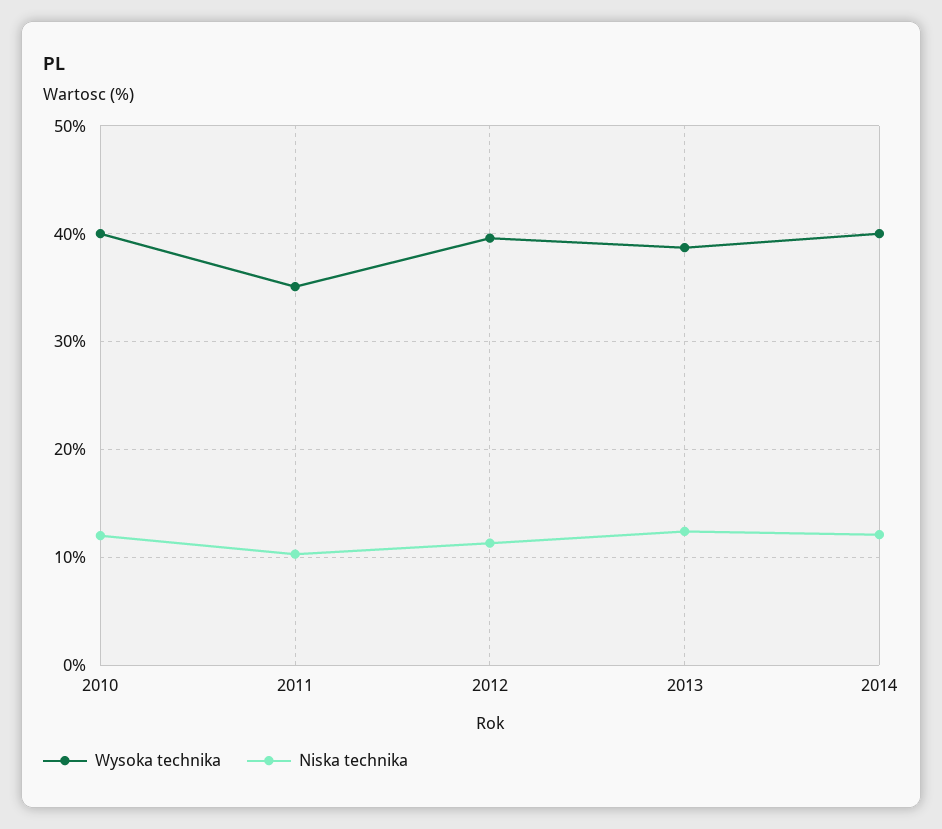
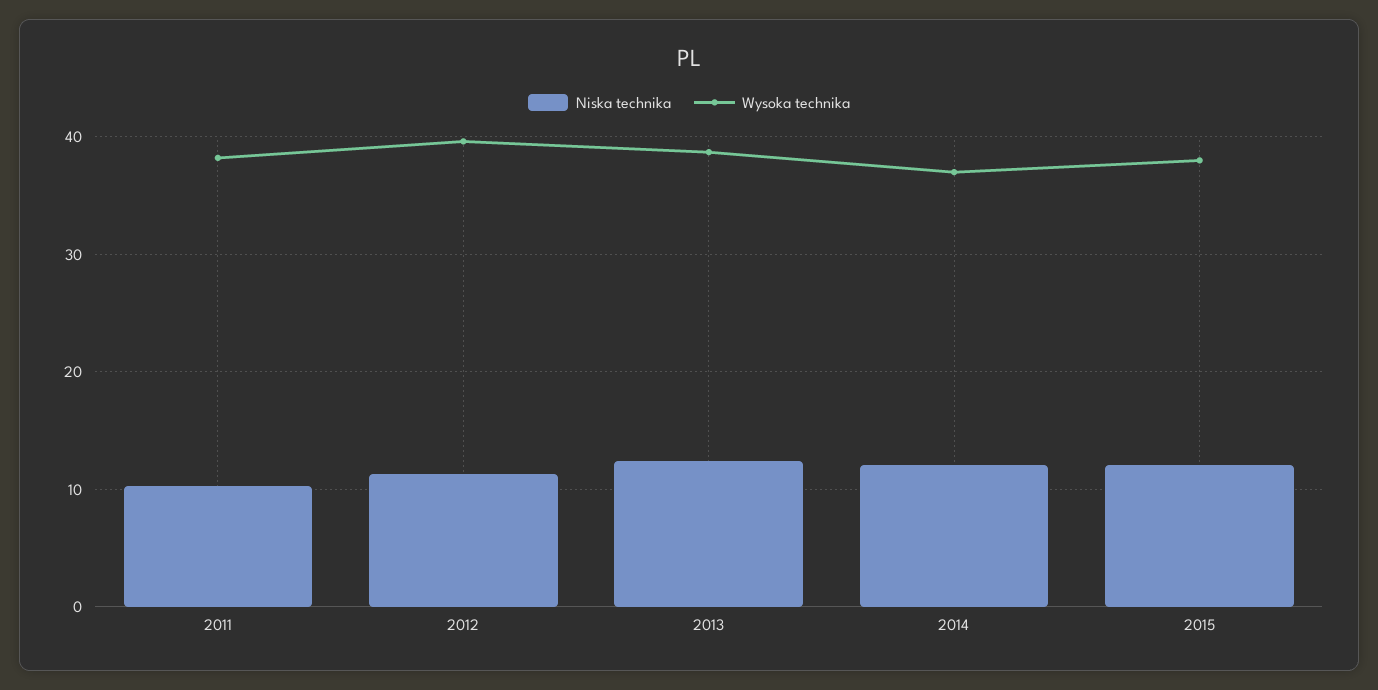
Wysoka technika, 2010: 40 -> none
Niska technika, 2010: 12 -> none
Wysoka technika, 2011: 35 -> 38
Wysoka technika, 2014: 40 -> 37
Niska technika, 2015: none -> 12
Wysoka technika, 2015: none -> 38

